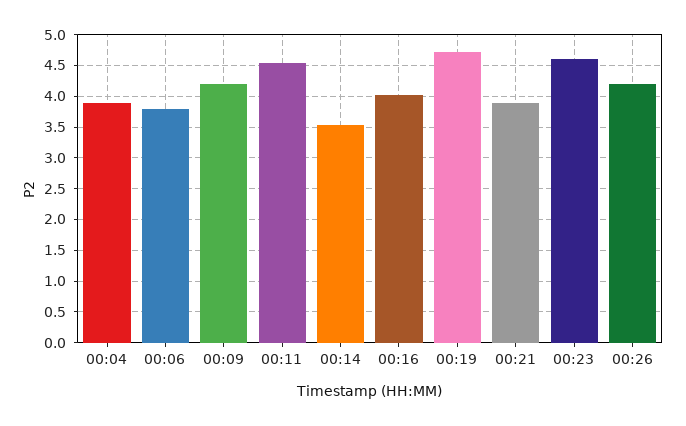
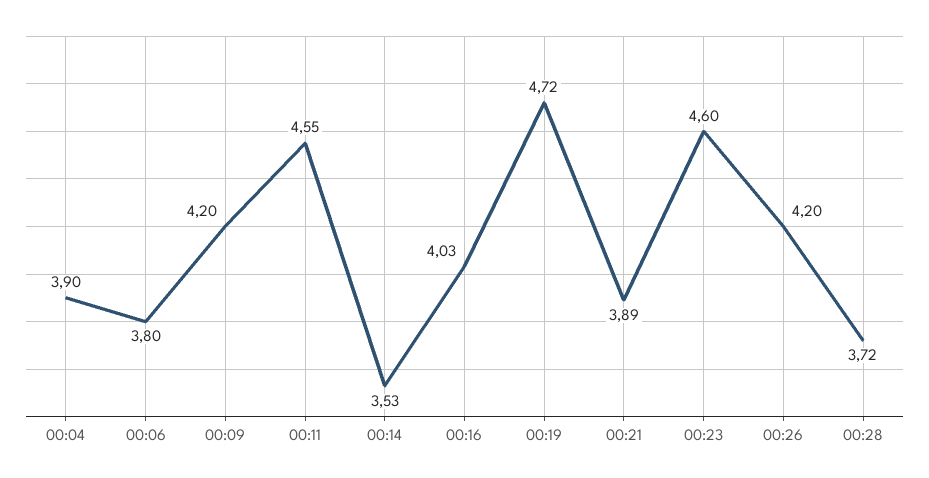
00:28: none -> 3.72

